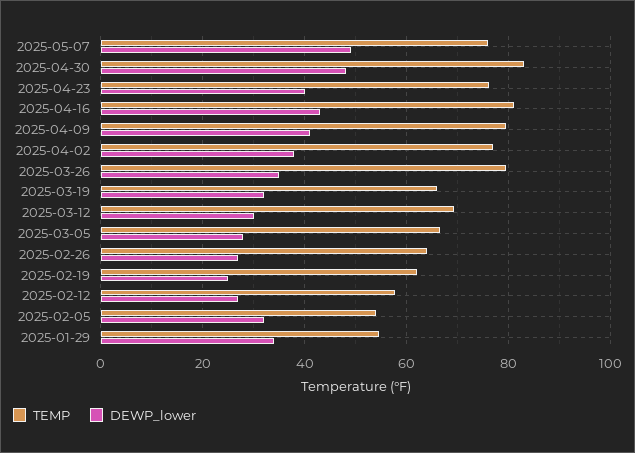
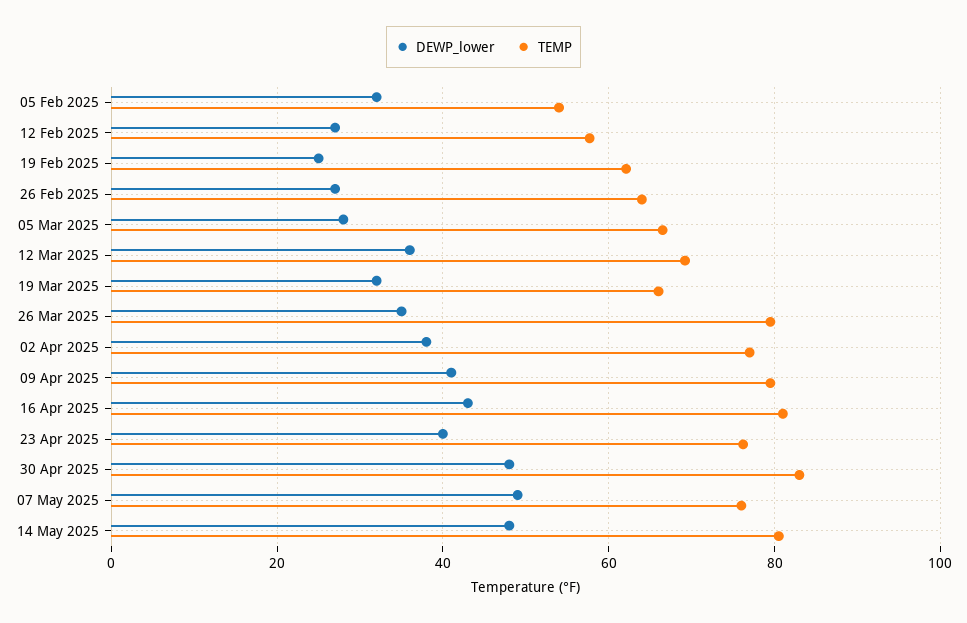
DEWP_lower, 2025-03-12: 30 -> 36
TEMP, 2025-01-29: 54 -> none
DEWP_lower, 2025-01-29: 34 -> none
DEWP_lower, 14 May 2025: none -> 48
TEMP, 14 May 2025: none -> 80

